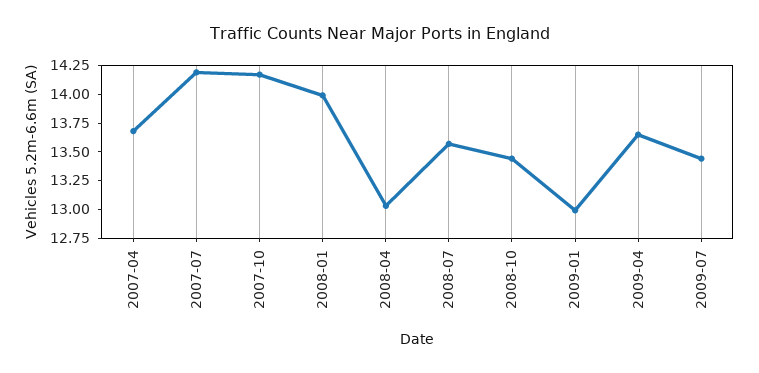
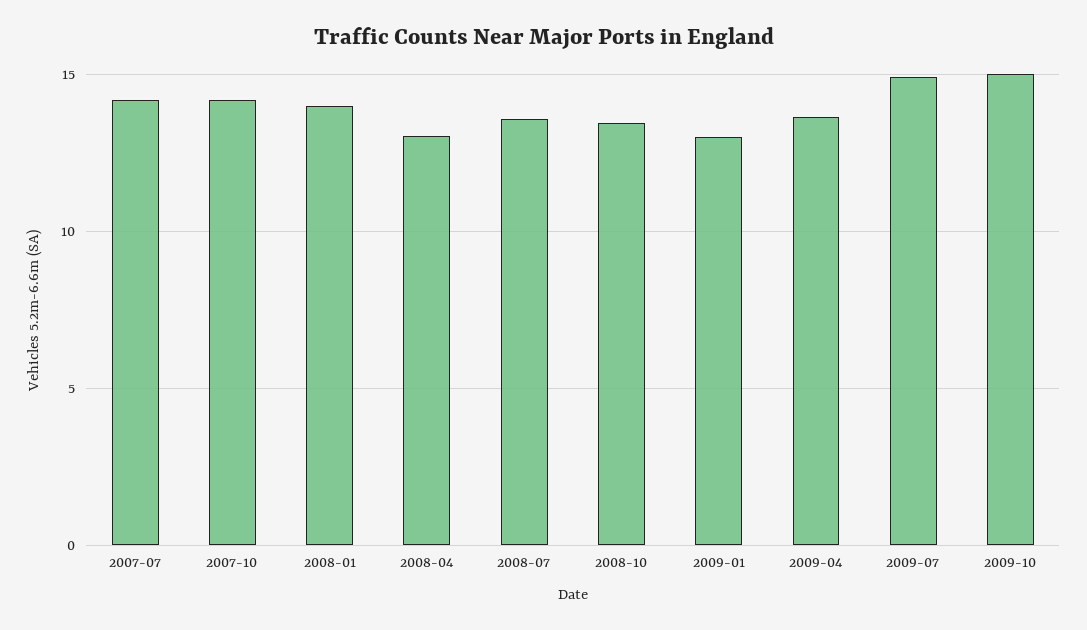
2007-04: 13.75 -> none
2009-07: 13.5 -> 15
2009-10: none -> 15

